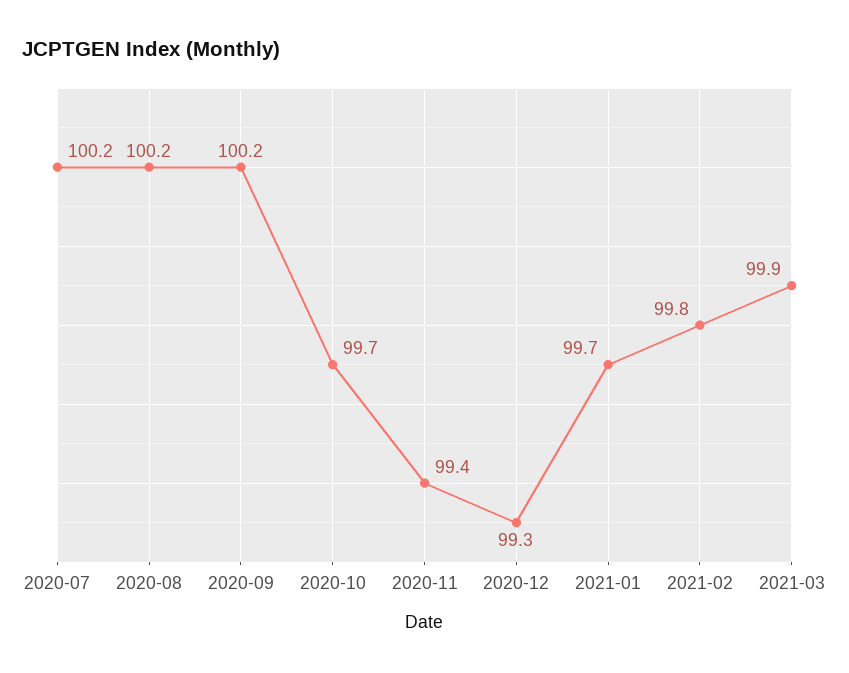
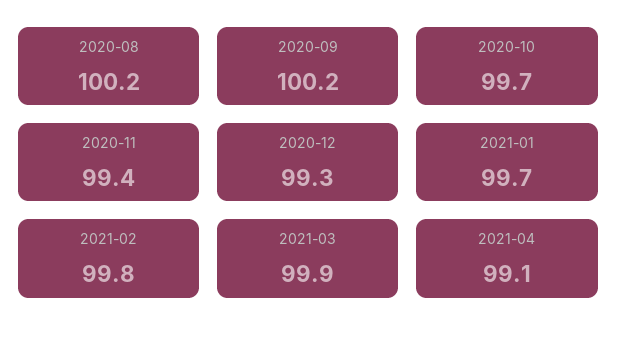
2020-07: 100.2 -> none
2021-04: none -> 99.1

